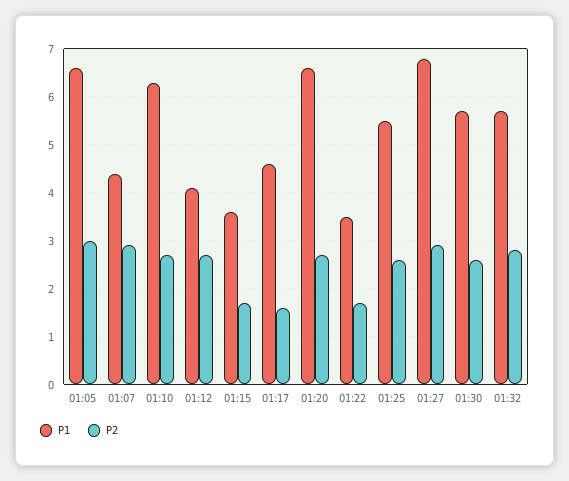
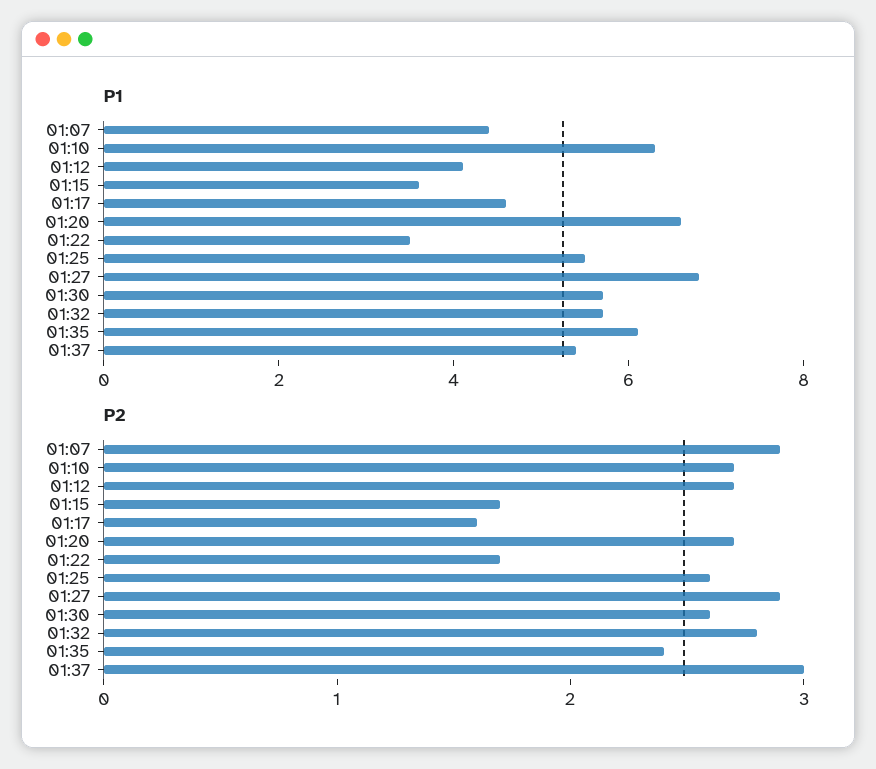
P1, 01:05: 6.5 -> none
P2, 01:05: 3 -> none
P1, 01:35: none -> 6
P1, 01:37: none -> 5.5
P2, 01:35: none -> 2.4
P2, 01:37: none -> 3

